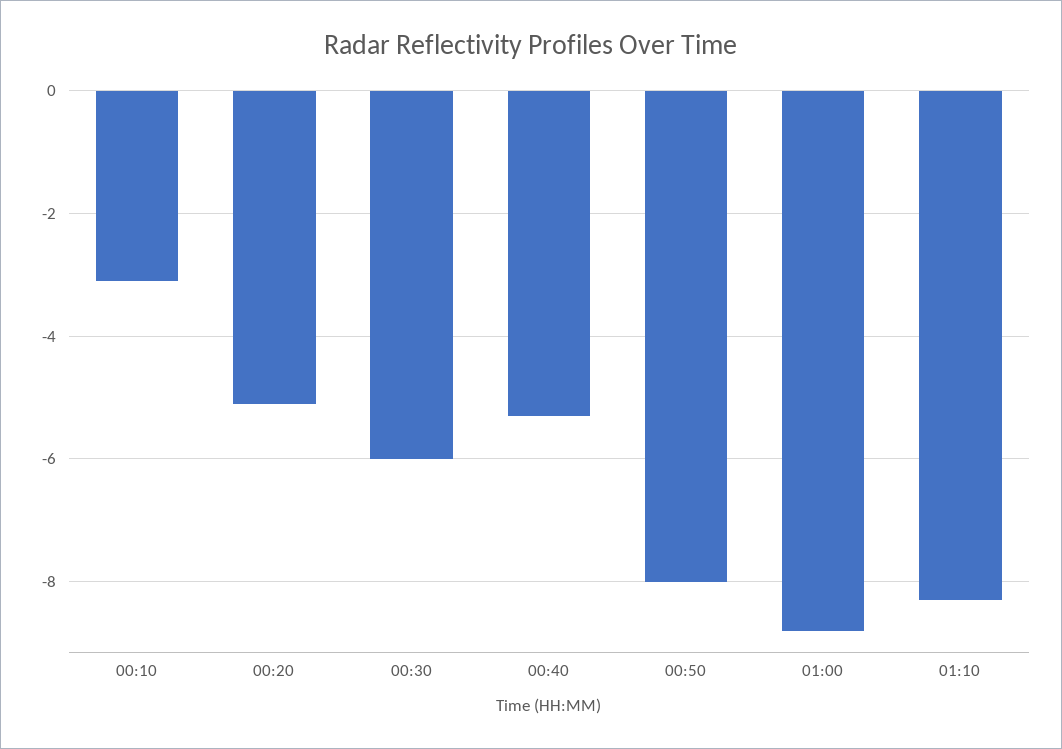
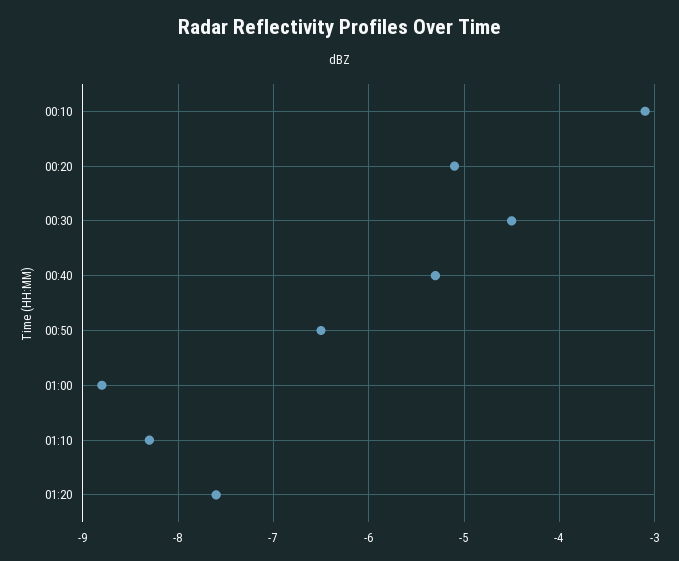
00:30: -6 -> -4.5
00:50: -8 -> -6.5
01:20: none -> -7.6

